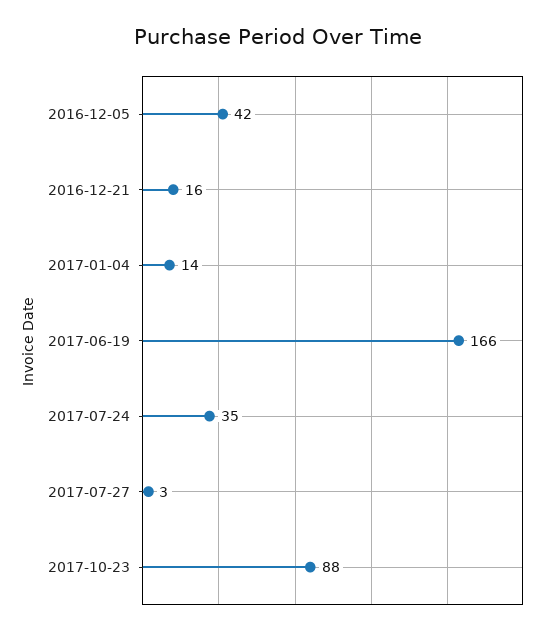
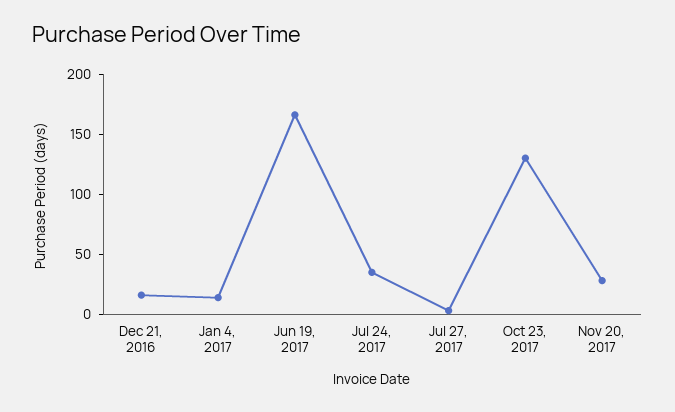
2016-12-05: 42 -> none
2017-10-23: 88 -> 130
Nov 20, 2017: none -> 30

